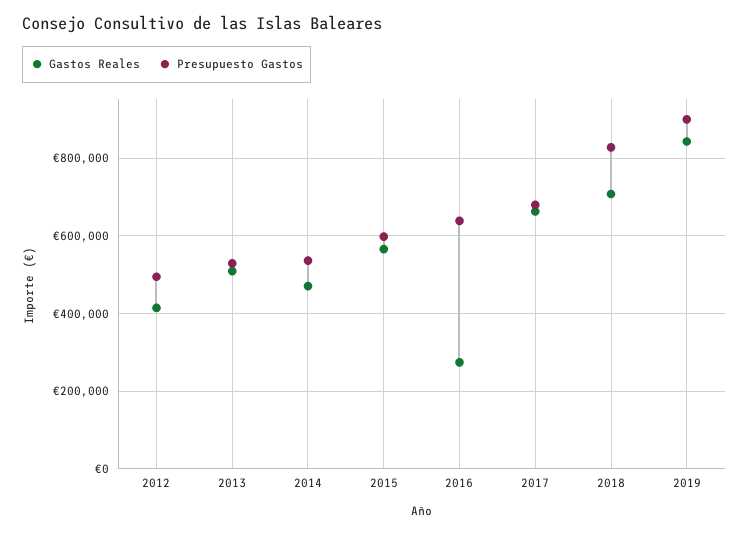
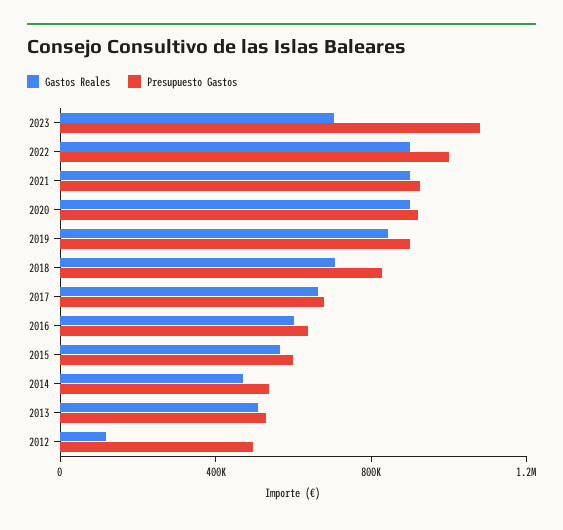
Gastos Reales, 2012: 420000 -> 100000
Gastos Reales, 2016: 280000 -> 600000
Gastos Reales, 2023: none -> 700000
Presupuesto Gastos, 2023: none -> 1100000
Gastos Reales, 2022: none -> 900000
Presupuesto Gastos, 2022: none -> 1000000
Gastos Reales, 2021: none -> 900000
Presupuesto Gastos, 2021: none -> 900000
Gastos Reales, 2020: none -> 900000
Presupuesto Gastos, 2020: none -> 900000

